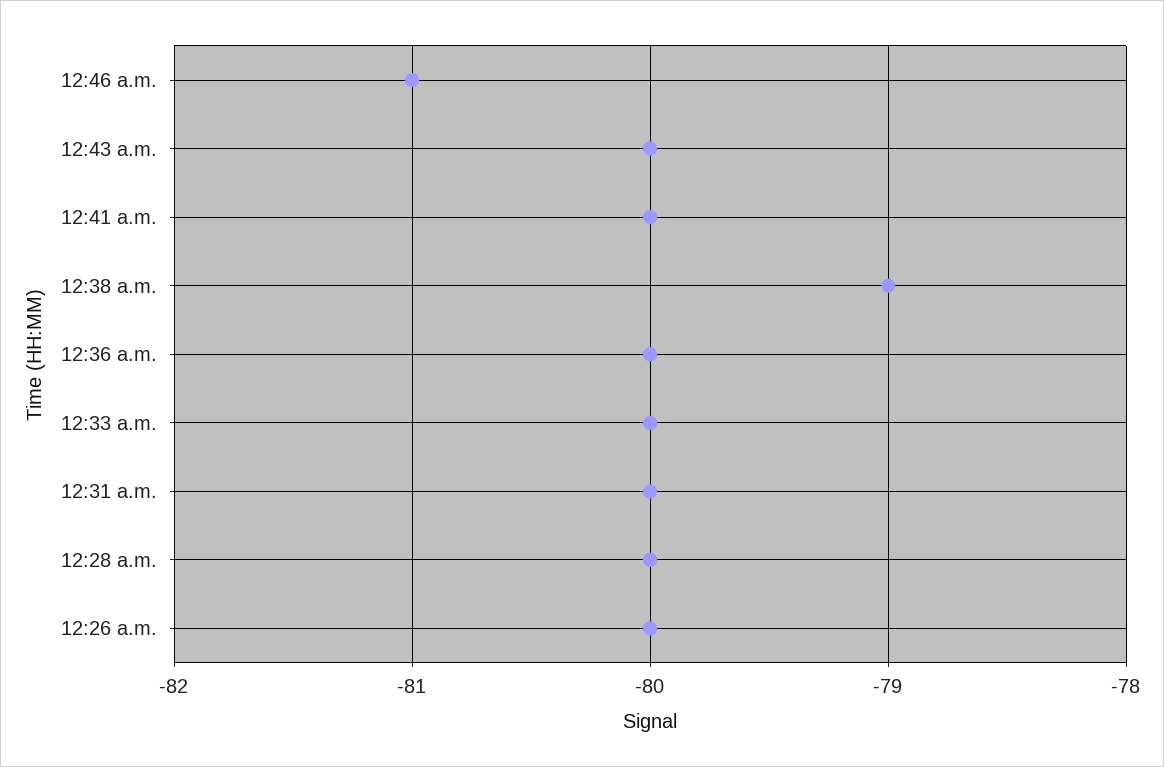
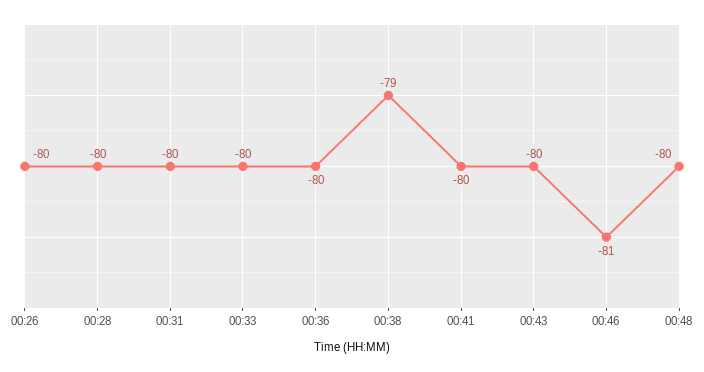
00:48: none -> -80

